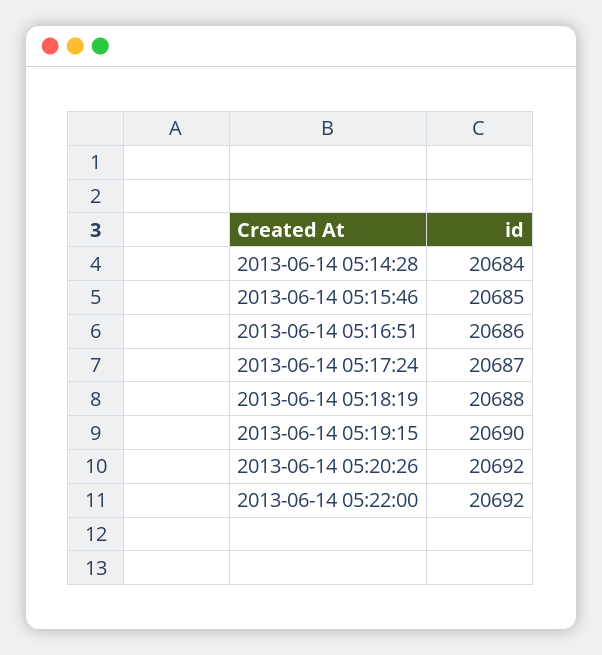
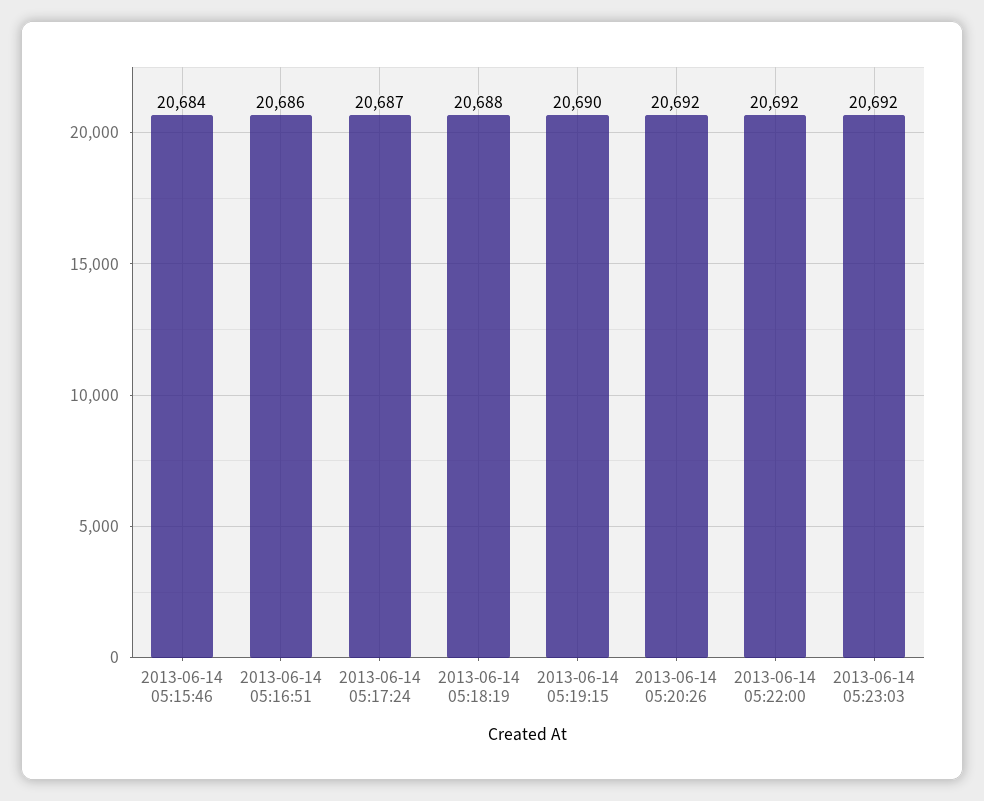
2013-06-14 05:14:28: 20684 -> none
2013-06-14 05:15:46: 20685 -> 20684
2013-06-14 05:23:03: none -> 20692

